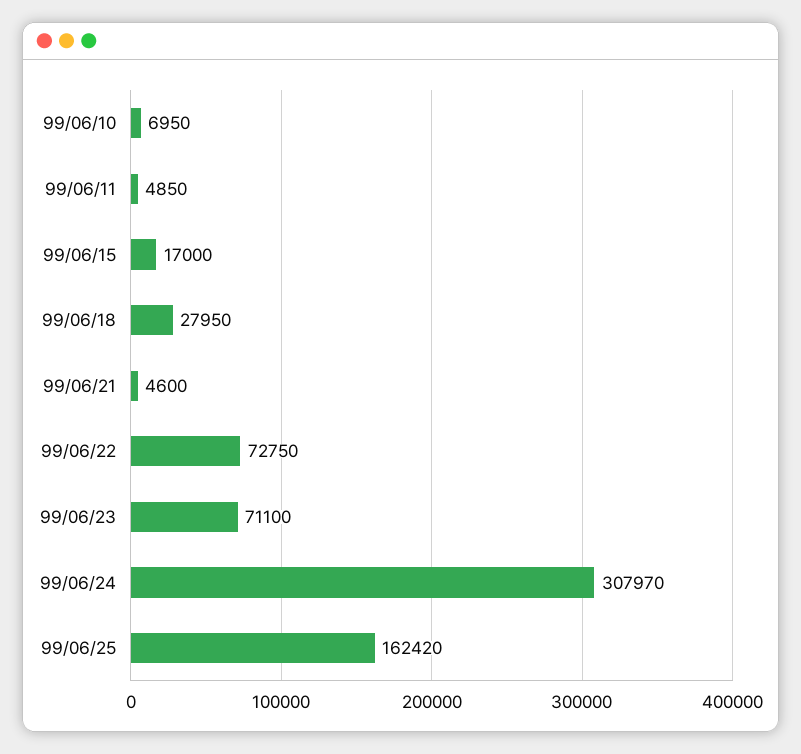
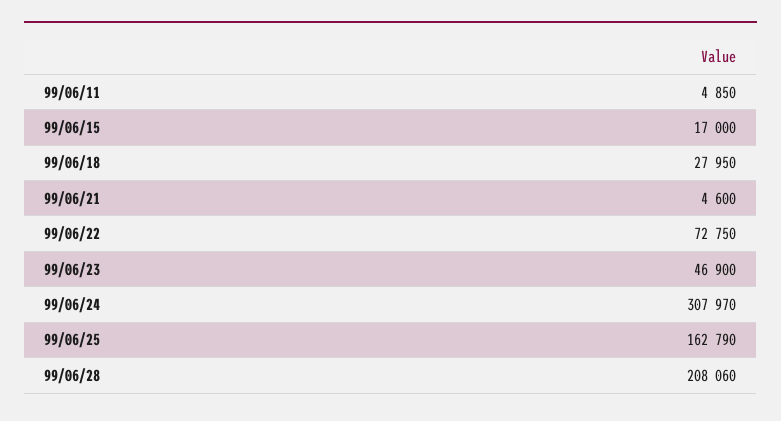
99/06/10: 6950 -> none
99/06/23: 71100 -> 46900
99/06/25: 162420 -> 162790
99/06/28: none -> 208060

